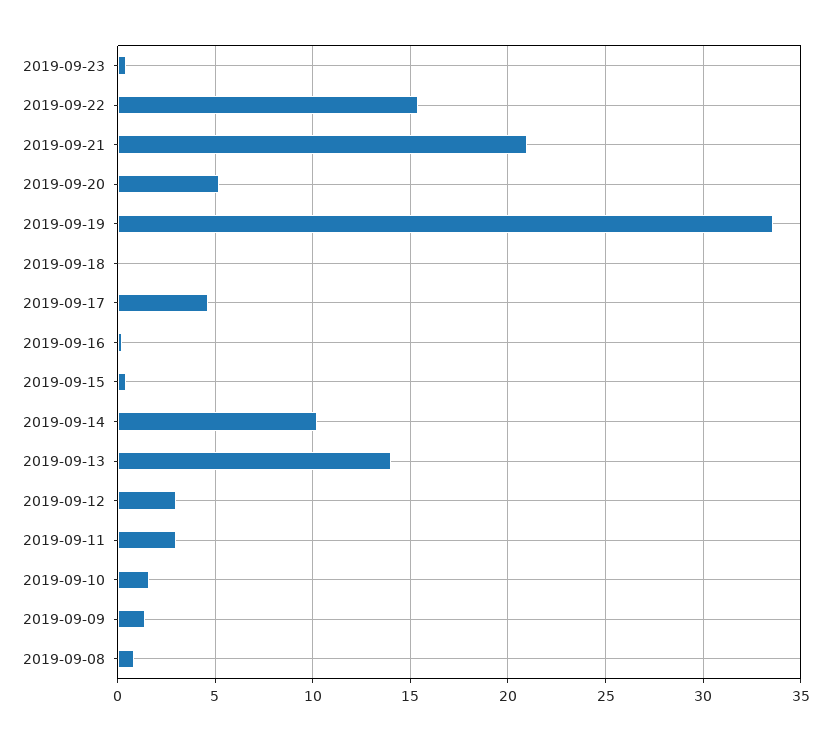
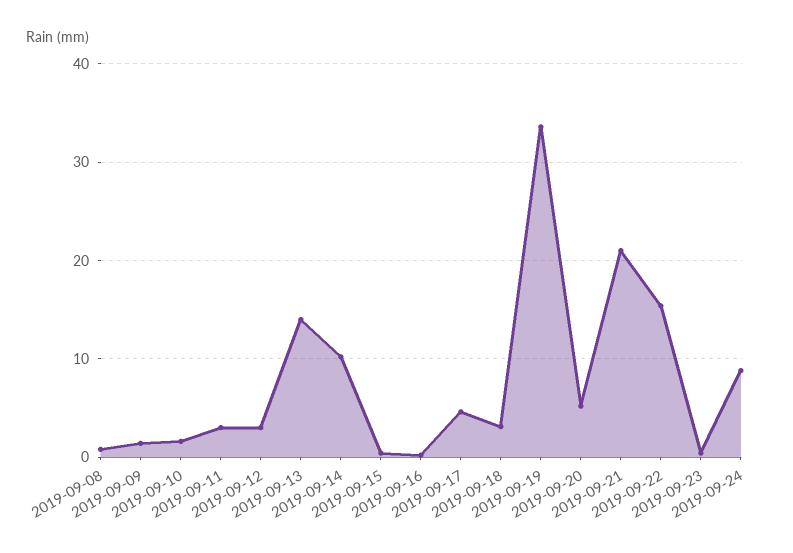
2019-09-18: 0 -> 3
2019-09-24: none -> 9

